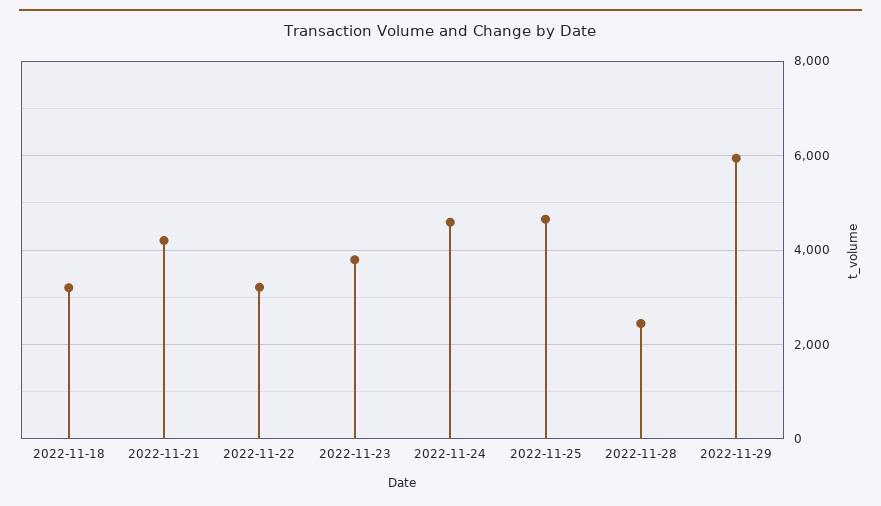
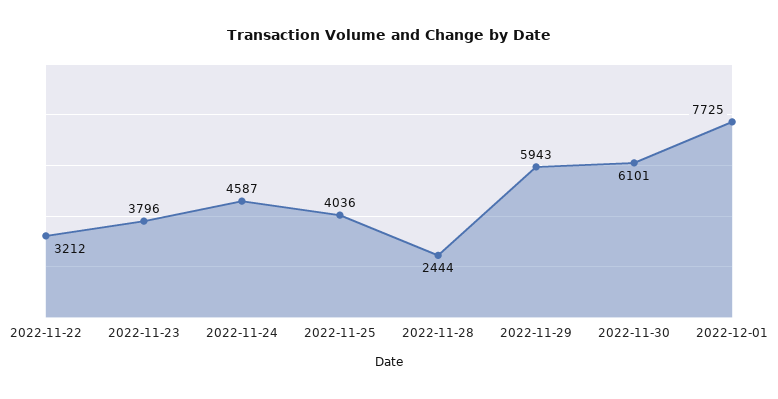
2022-11-18: 3200 -> none
2022-11-21: 4200 -> none
2022-11-25: 4600 -> 4036
2022-11-30: none -> 6101
2022-12-01: none -> 7725

